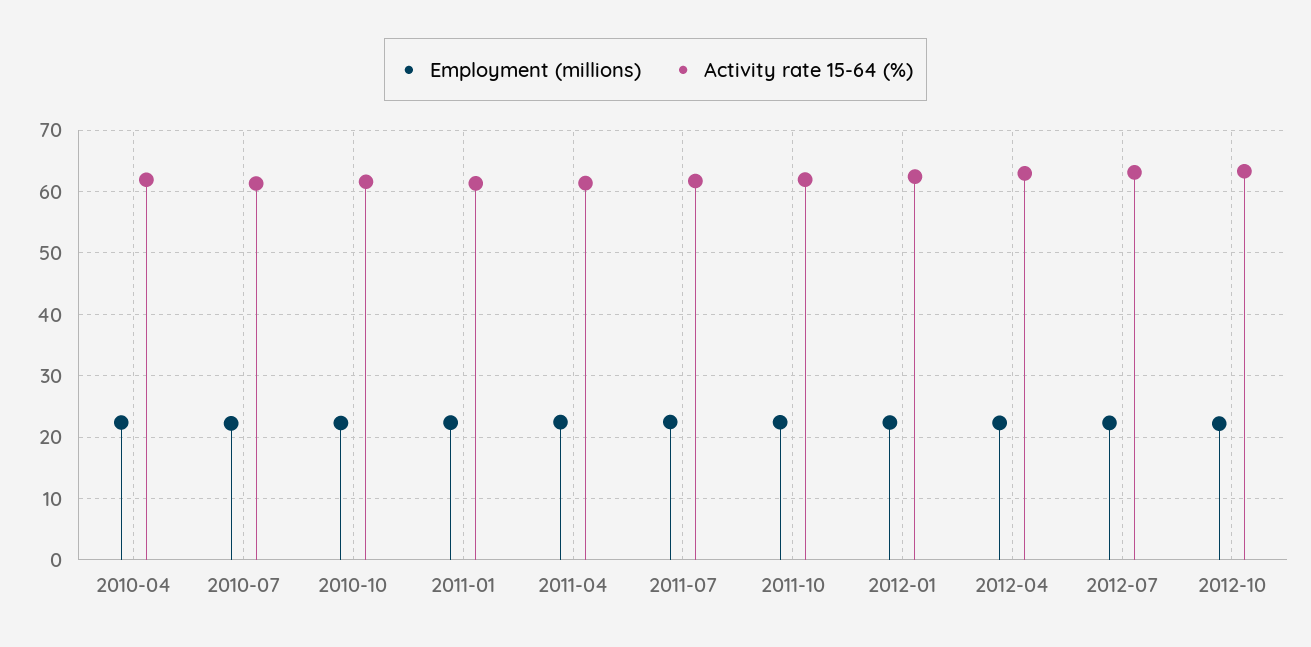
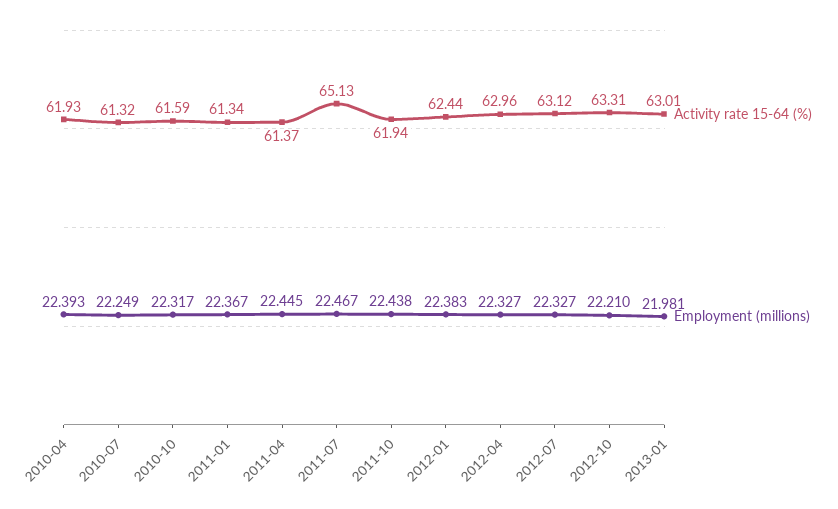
Activity rate 15-64 (%), 2011-07: 62 -> 65.13
Activity rate 15-64 (%), 2013-01: none -> 63.01
Employment (millions), 2013-01: none -> 21.981

